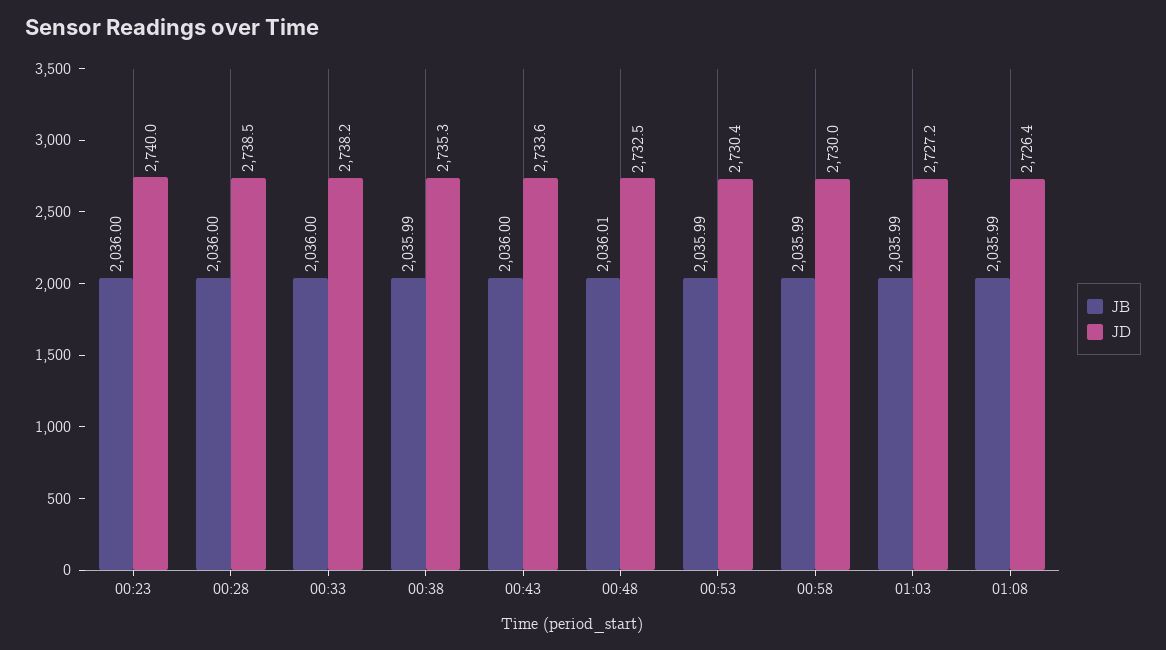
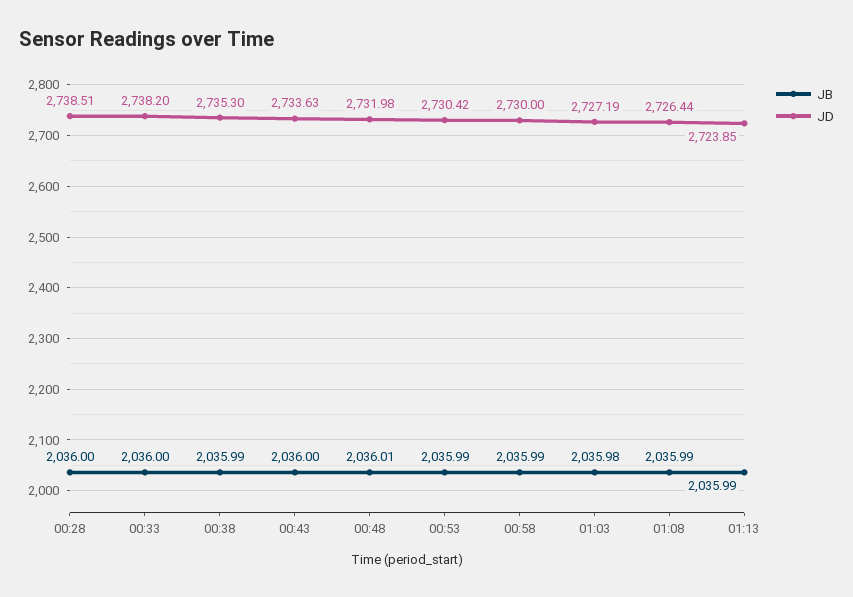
JB, 00:23: 2036 -> none
JD, 00:23: 2740 -> none
JD, 00:48: 2732.5 -> 2731.98
JB, 01:03: 2035.99 -> 2035.98
JB, 01:13: none -> 2035.99
JD, 01:13: none -> 2723.85

